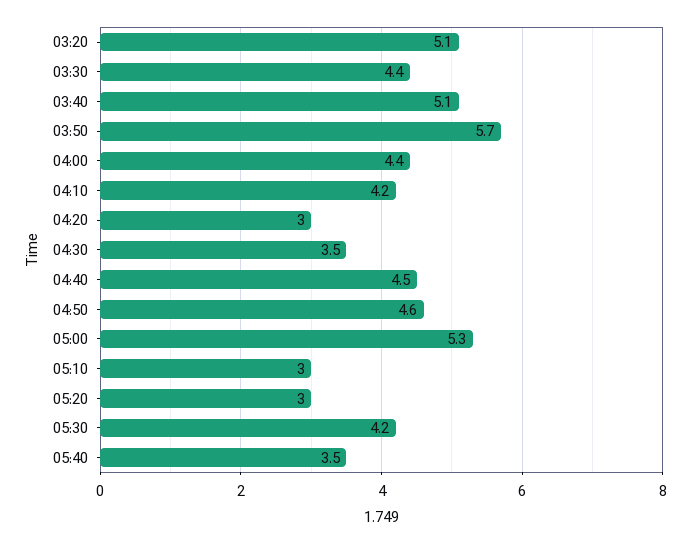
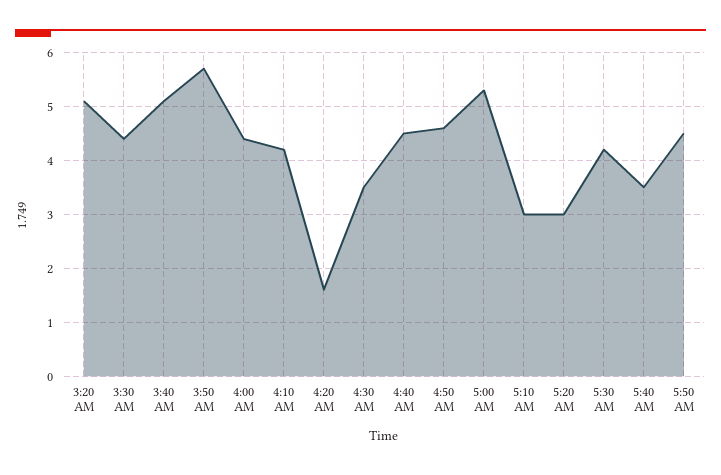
04:20: 3 -> 1.5
5:50 AM: none -> 4.5

